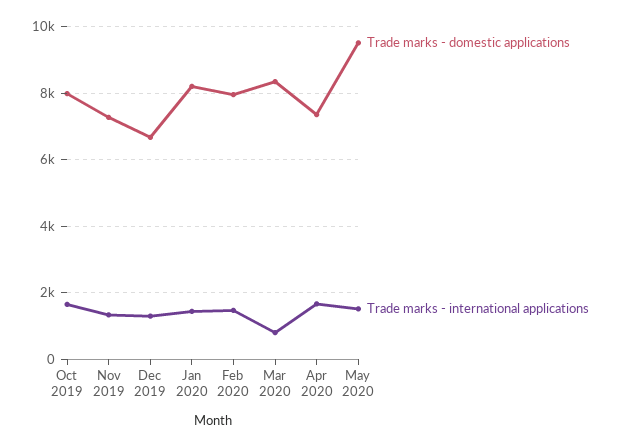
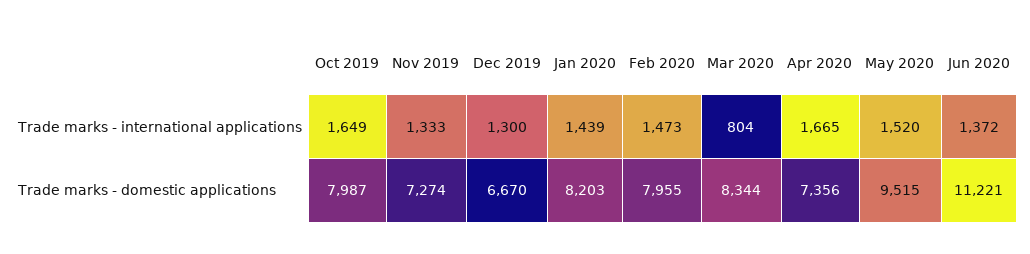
Trade marks - international applications, Jun 2020: none -> 1372
Trade marks - domestic applications, Jun 2020: none -> 11221

